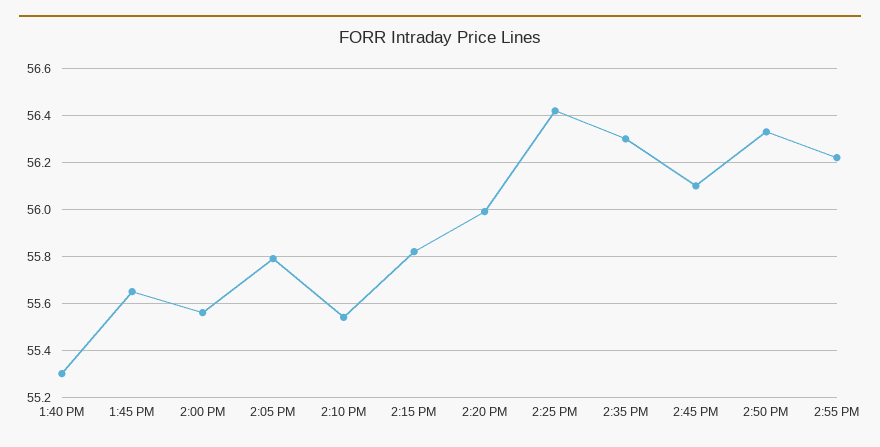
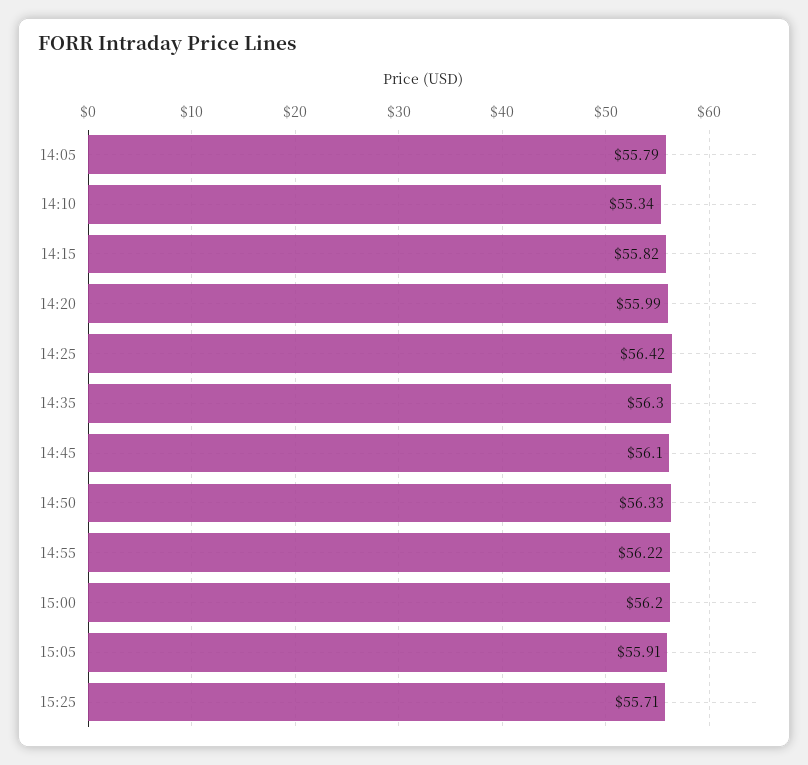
1:40 PM: 55.3 -> none
1:45 PM: 55.65 -> none
2:00 PM: 55.55 -> none
2:10 PM: 55.55 -> 55.34
15:00: none -> 56.2
15:05: none -> 55.91
15:25: none -> 55.71

